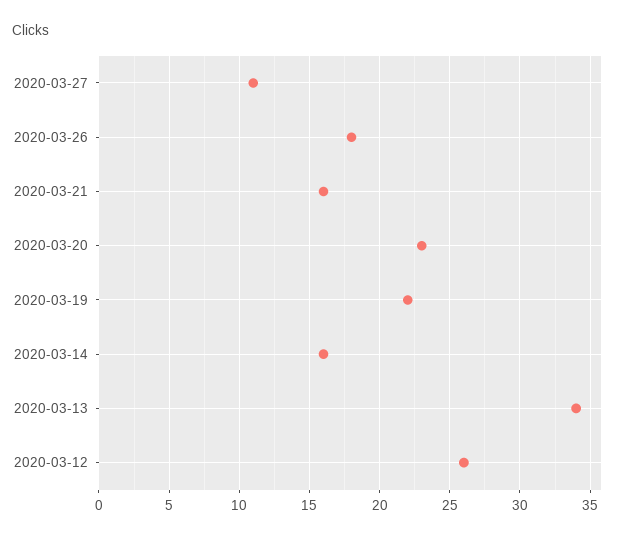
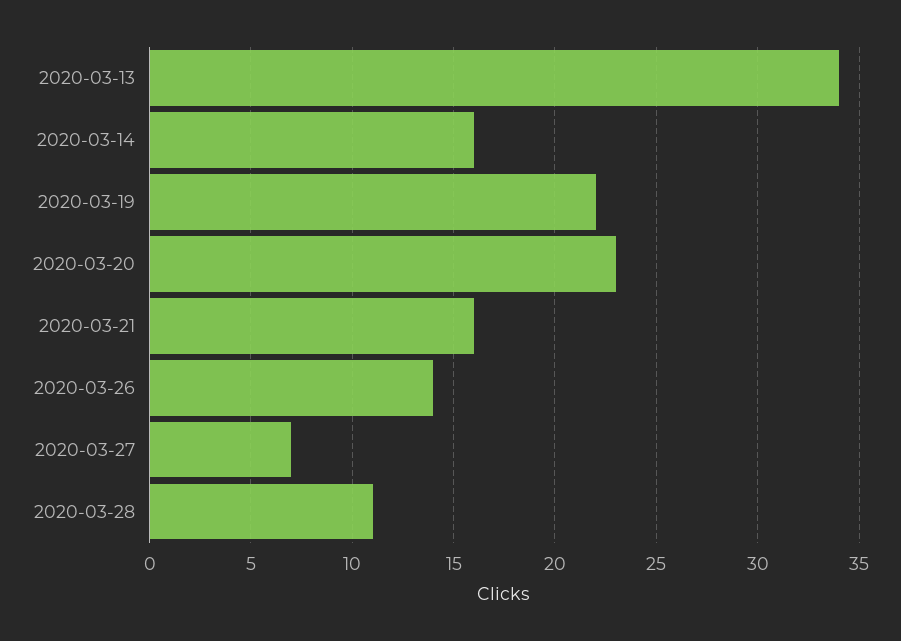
2020-03-27: 11 -> 7
2020-03-26: 18 -> 14
2020-03-12: 26 -> none
2020-03-28: none -> 11

